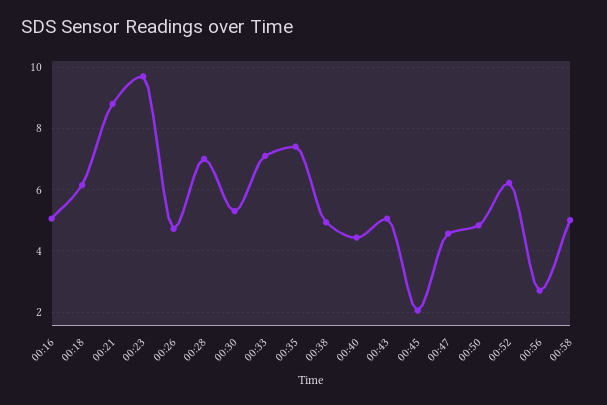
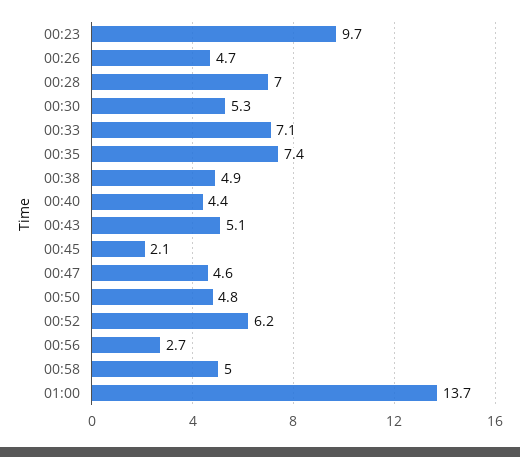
00:16: 5 -> none
00:18: 6.2 -> none
00:21: 8.8 -> none
01:00: none -> 13.7

